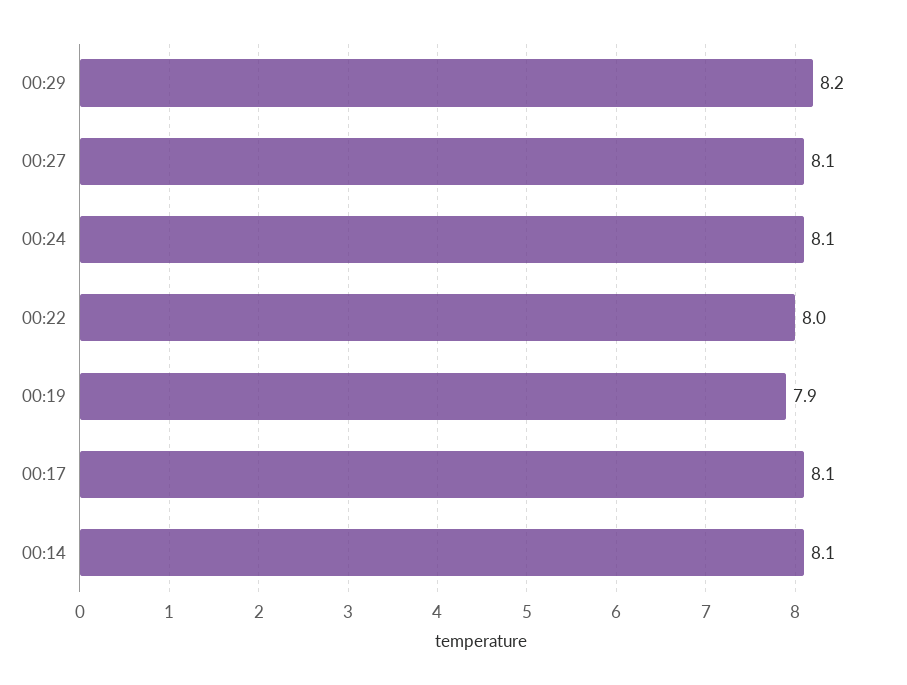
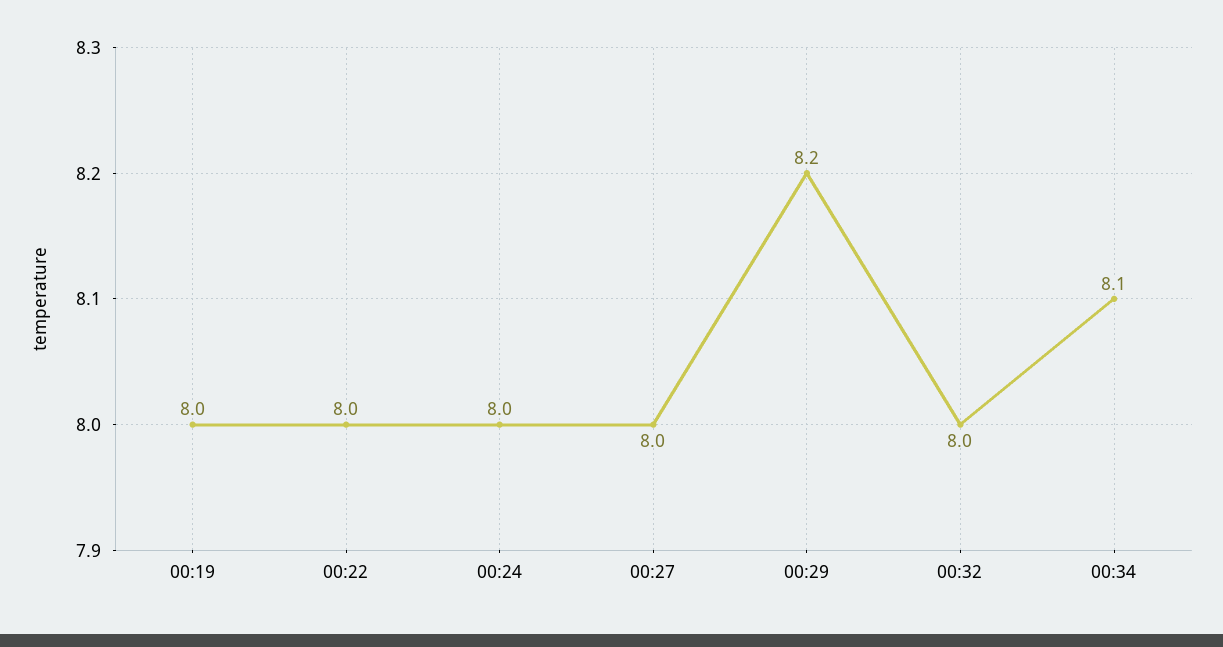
00:27: 8.1 -> 8
00:24: 8.1 -> 8
00:19: 7.9 -> 8
00:17: 8.1 -> none
00:14: 8.1 -> none
00:32: none -> 8
00:34: none -> 8.1

